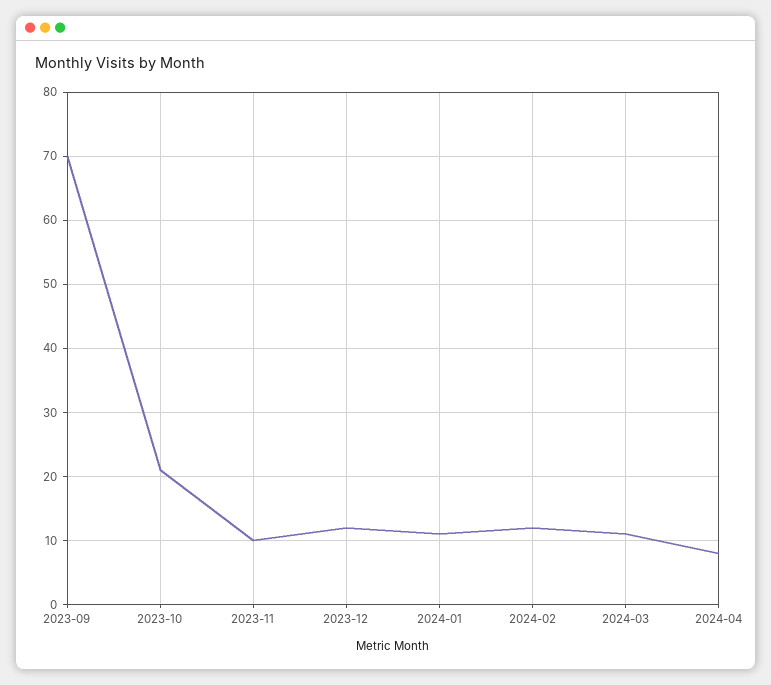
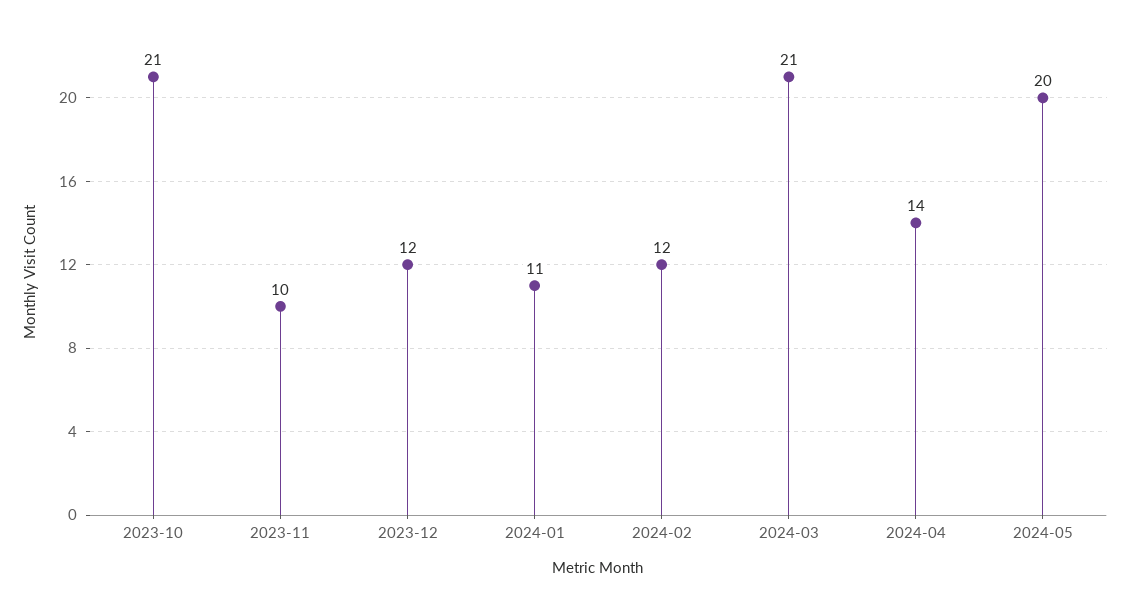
2023-09: 70 -> none
2024-03: 11 -> 21
2024-04: 8 -> 14
2024-05: none -> 20

